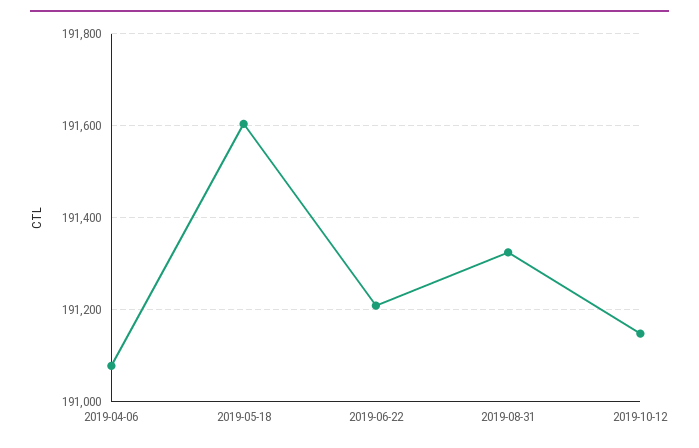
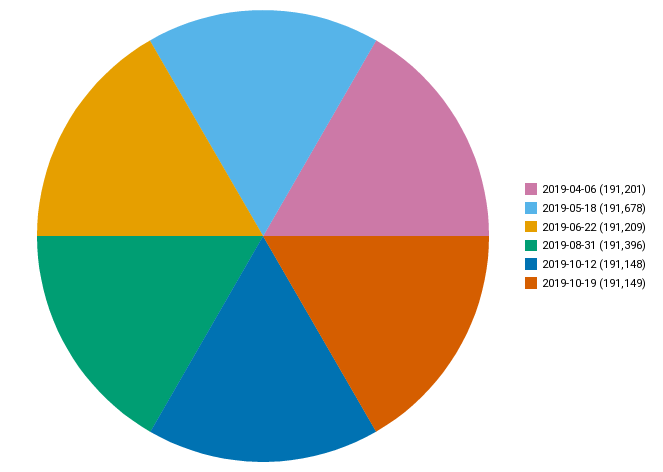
2019-04-06: 191080 -> 191201
2019-05-18: 191600 -> 191678
2019-08-31: 191320 -> 191396
2019-10-19: none -> 191149

